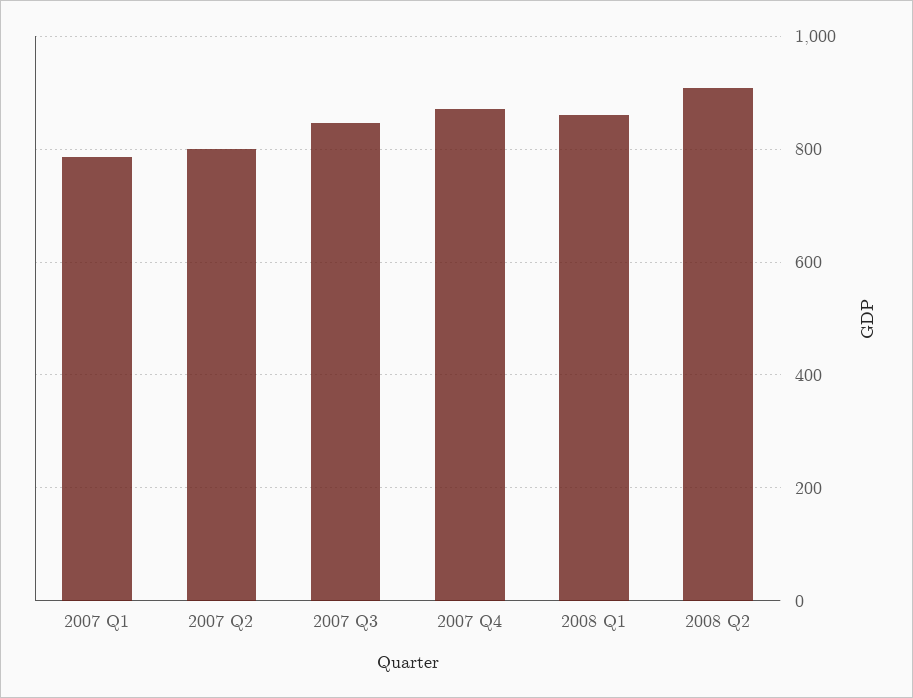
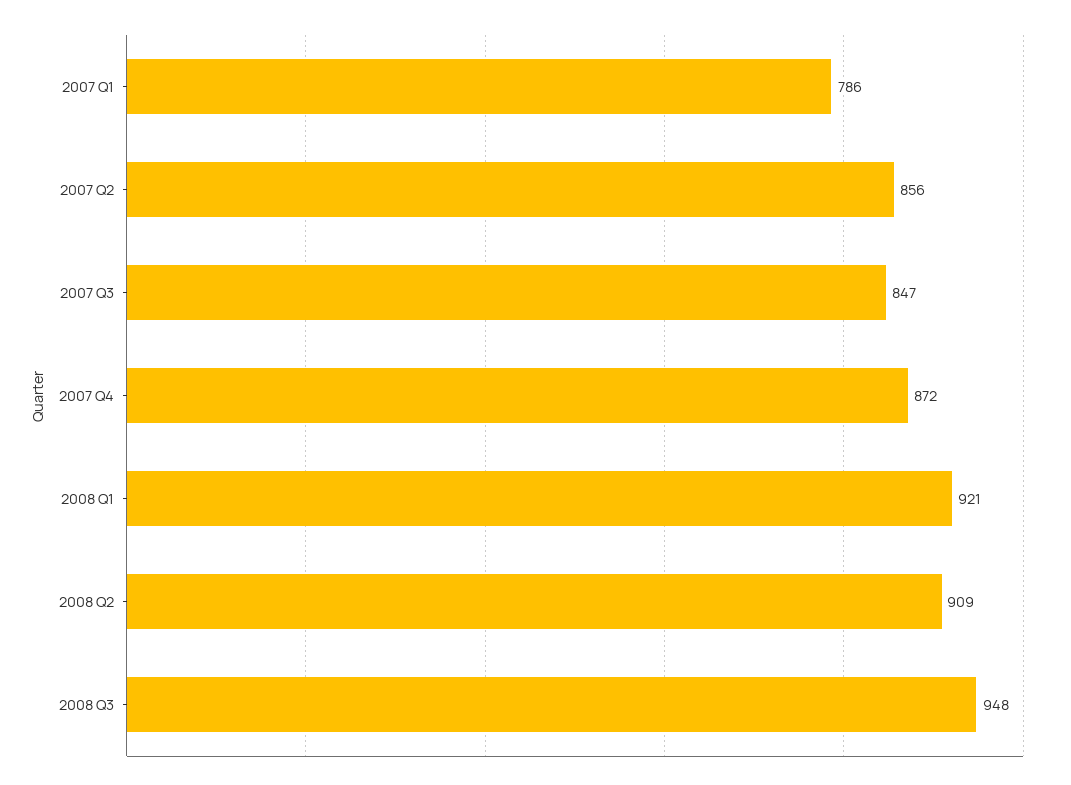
2007 Q2: 800 -> 856
2008 Q1: 860 -> 921
2008 Q3: none -> 948

